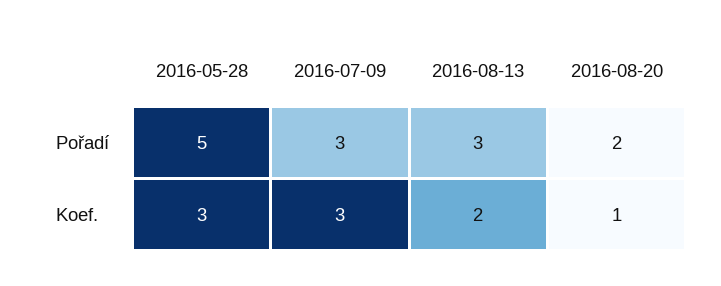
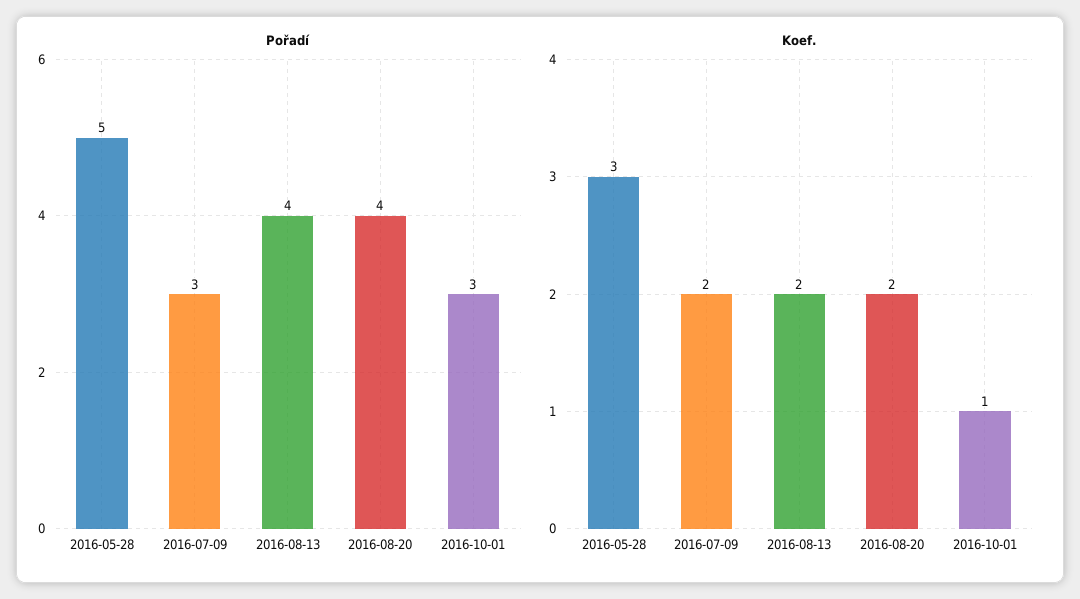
Pořadí, 2016-08-13: 3 -> 4
Pořadí, 2016-08-20: 2 -> 4
Koef., 2016-07-09: 3 -> 2
Koef., 2016-08-20: 1 -> 2
Pořadí, 2016-10-01: none -> 3
Koef., 2016-10-01: none -> 1

